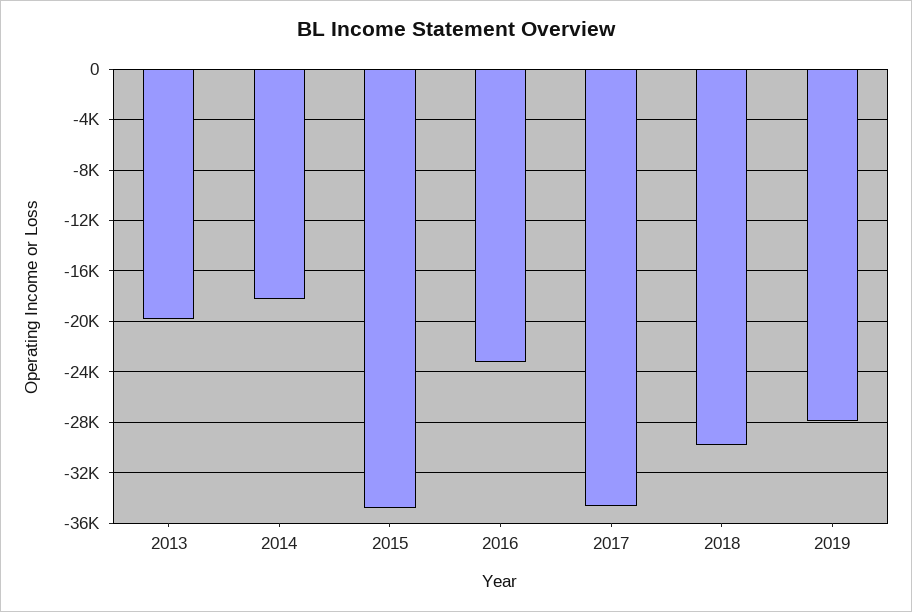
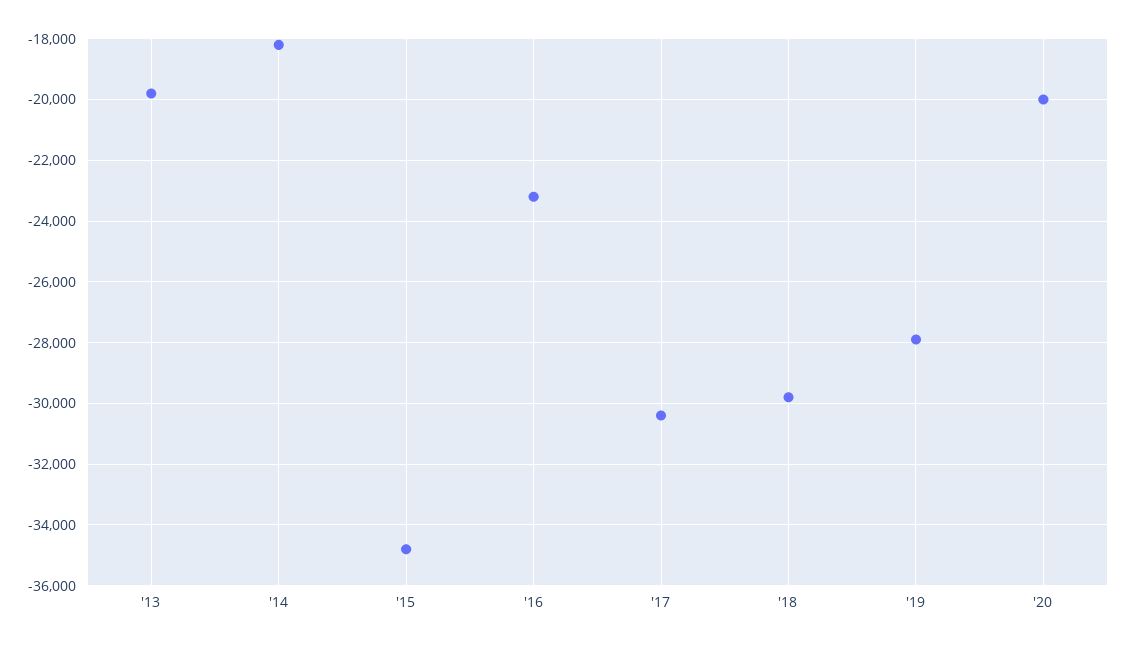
2017: -34500 -> -30400
'20: none -> -20000

